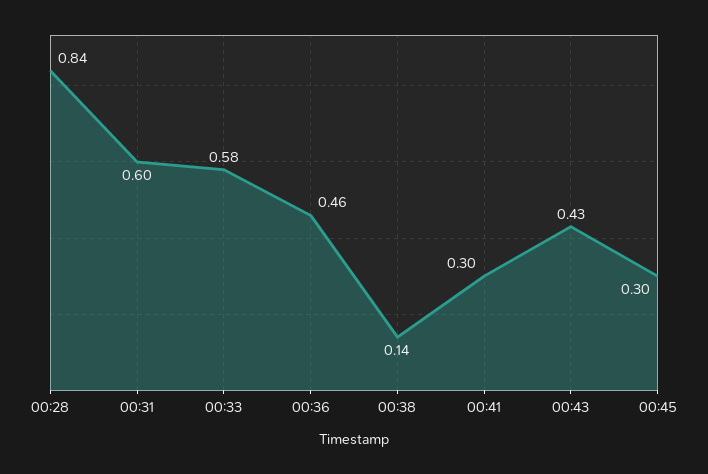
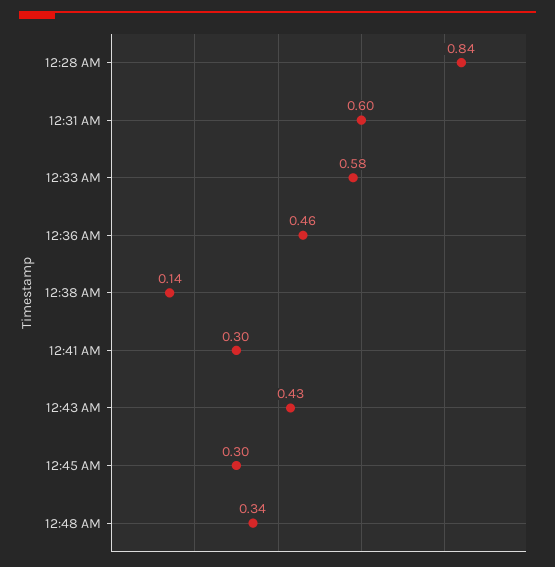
12:48 AM: none -> 0.34

